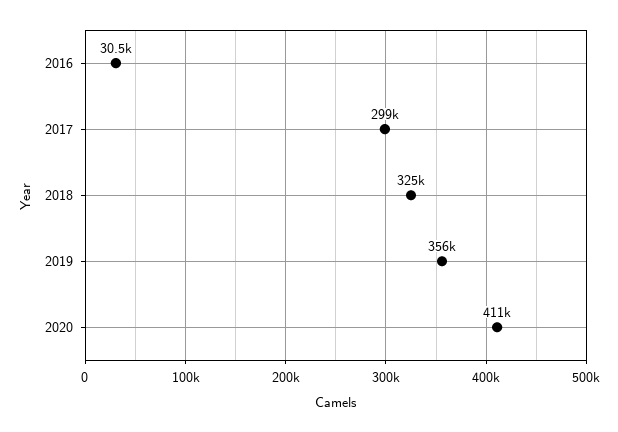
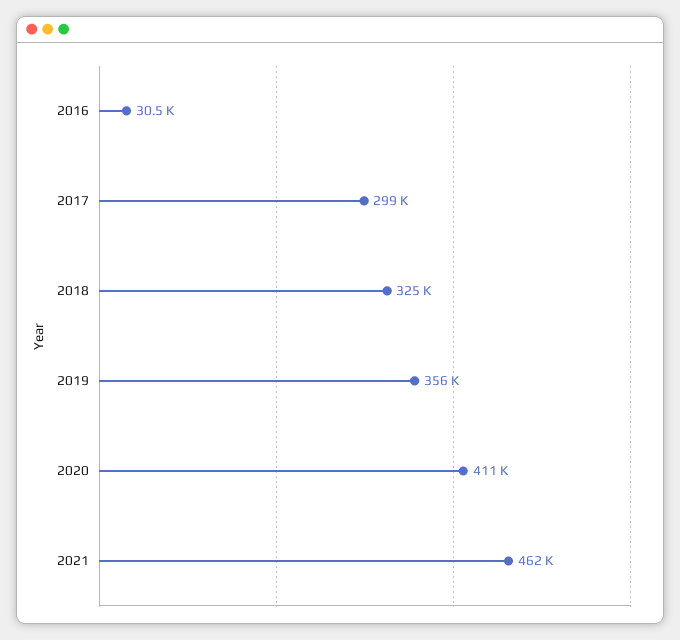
2021: none -> 462000

